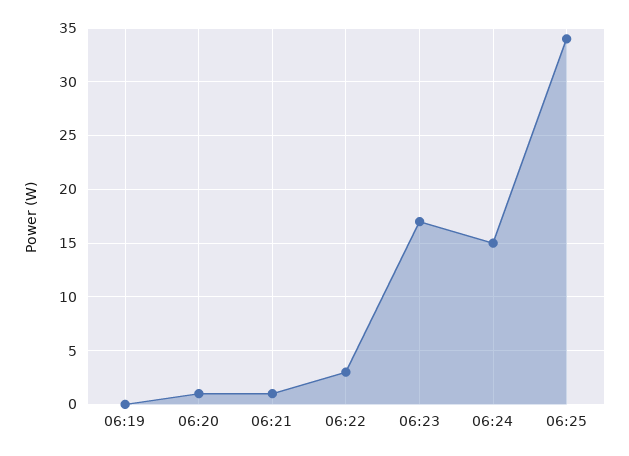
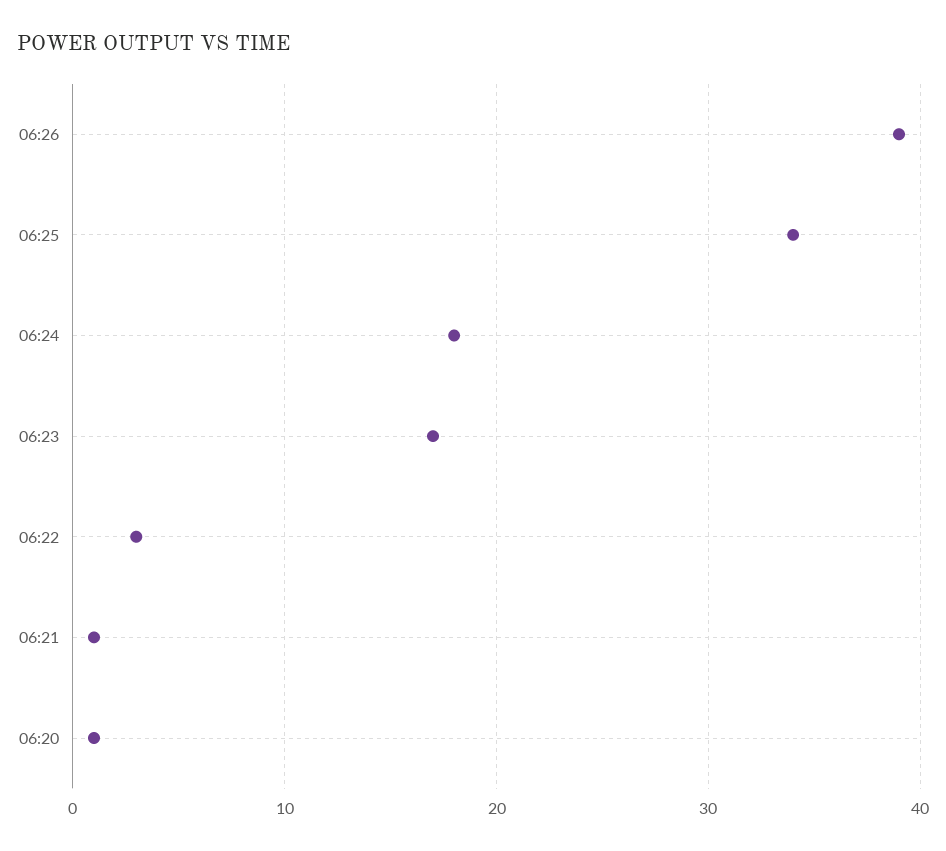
06:19: 0 -> none
06:24: 15 -> 18
06:26: none -> 39

